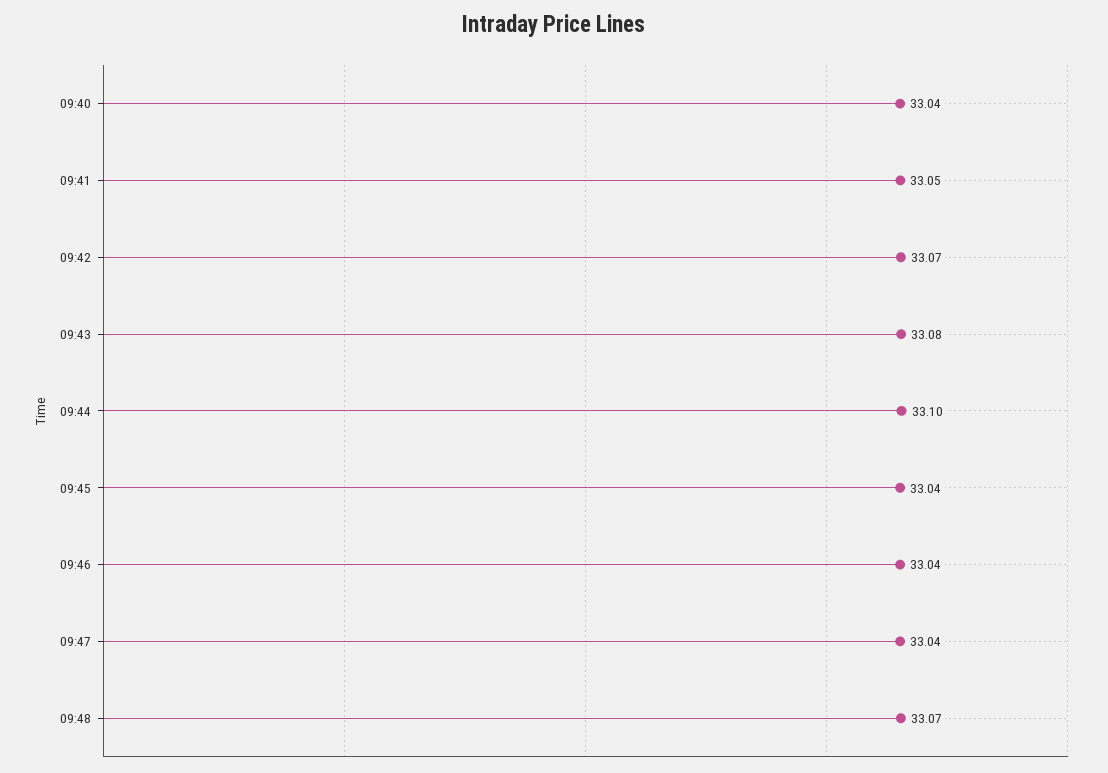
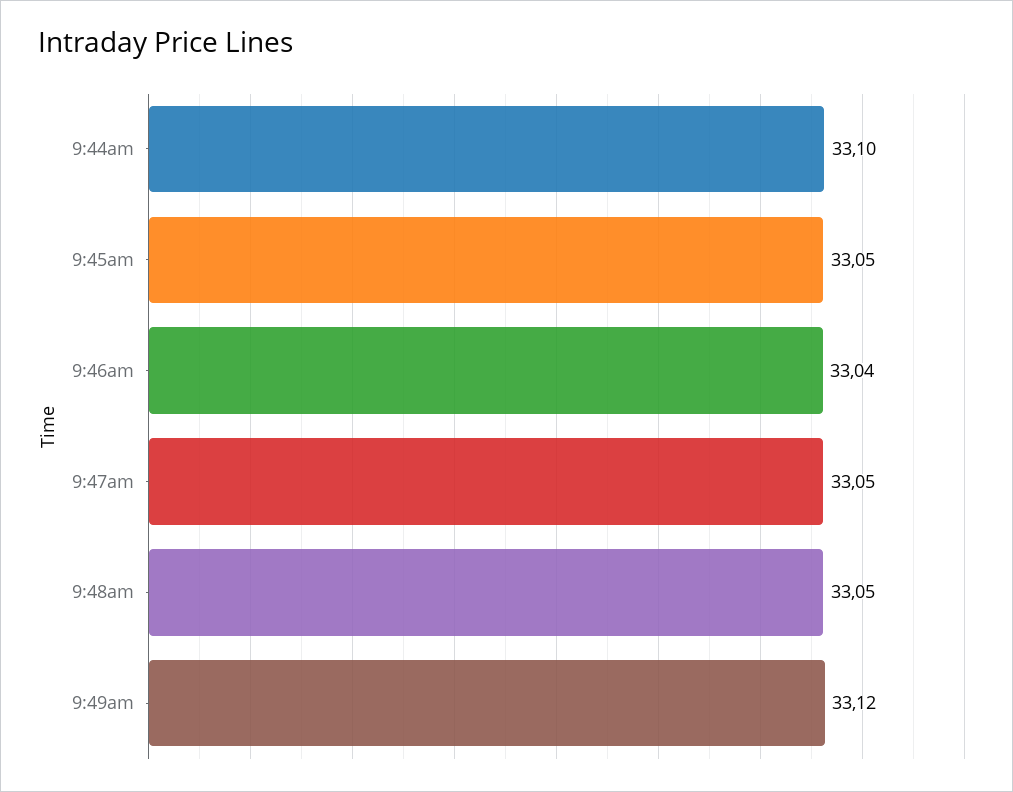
09:40: 33.04 -> none
09:41: 33.05 -> none
09:42: 33.07 -> none
09:43: 33.08 -> none
09:45: 33.04 -> 33.05
09:47: 33.04 -> 33.05
09:48: 33.07 -> 33.05
9:49am: none -> 33.12

